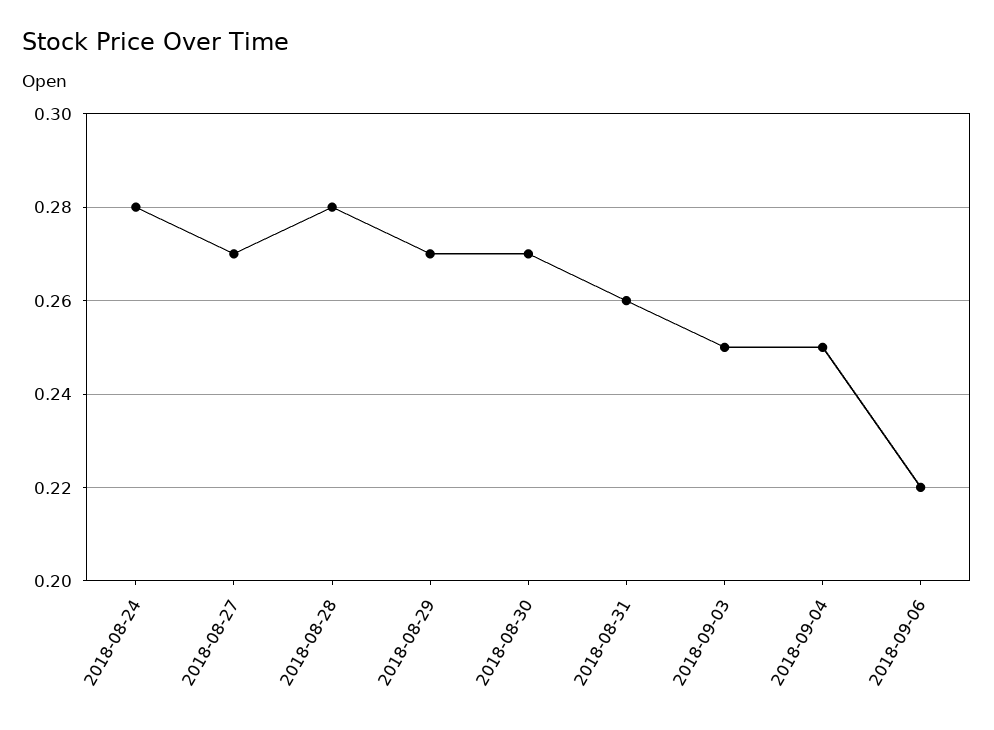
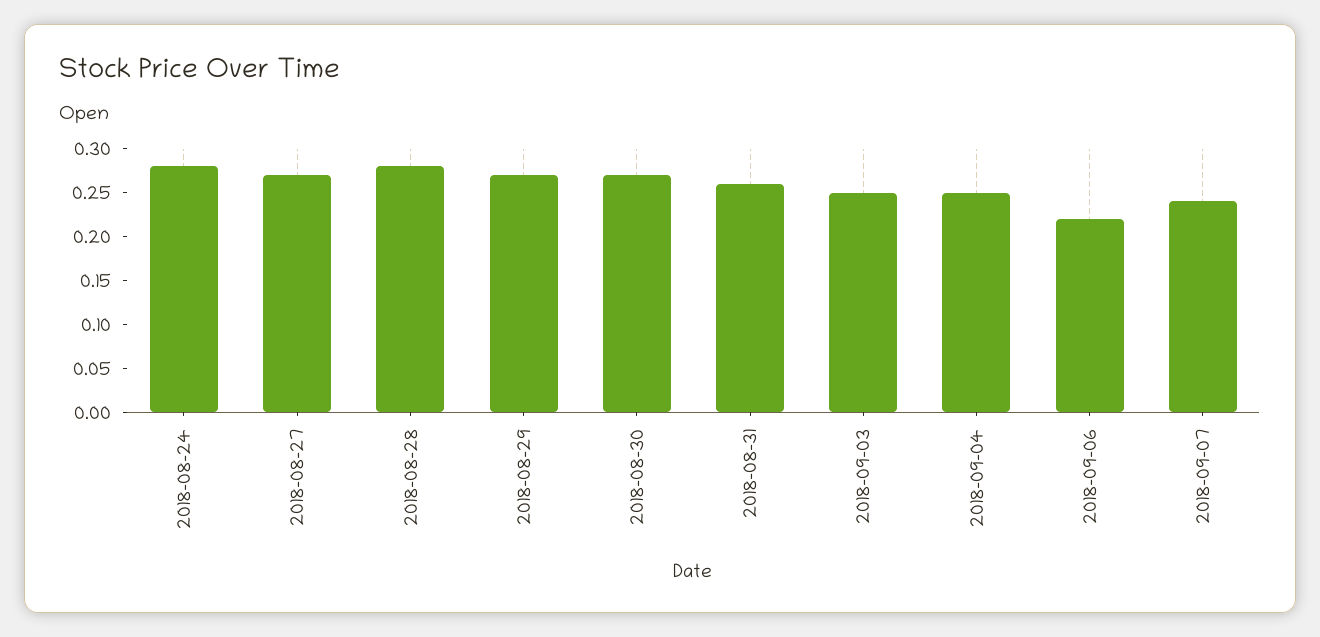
2018-09-07: none -> 0.24

